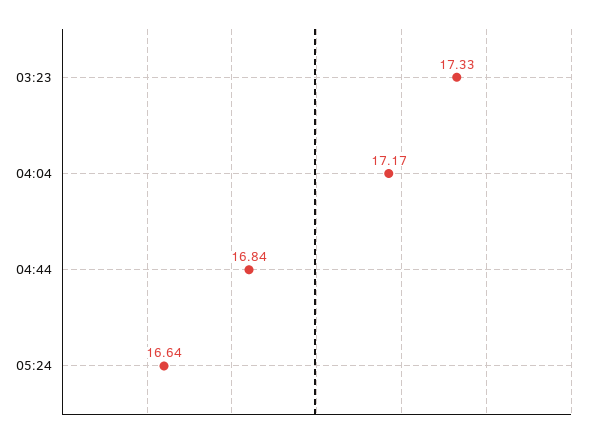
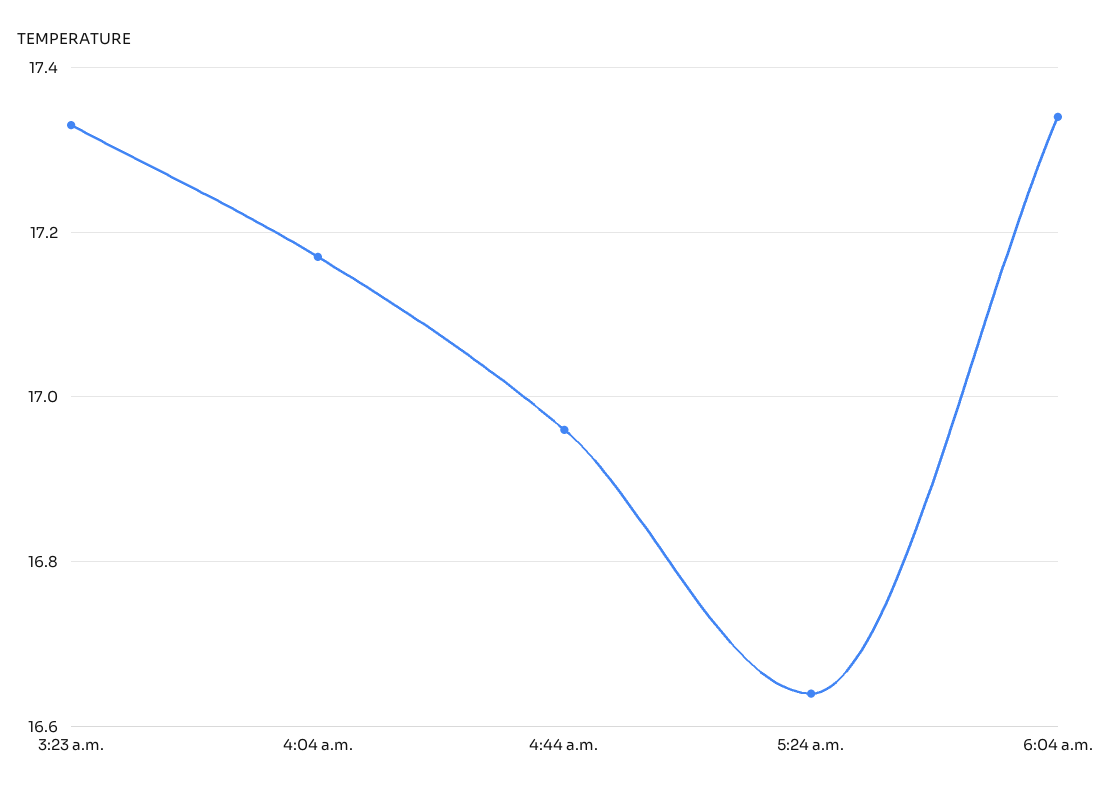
04:44: 16.84 -> 16.95
6:04 a.m.: none -> 17.35

